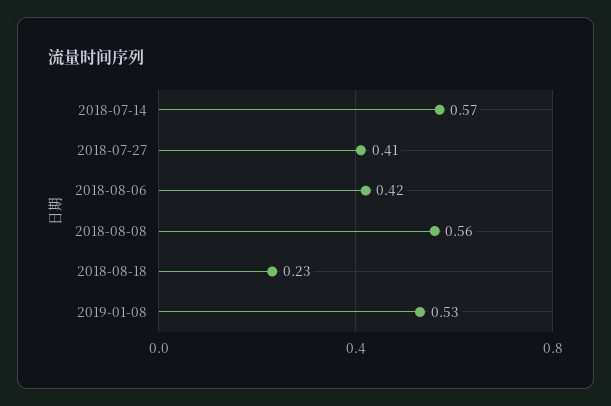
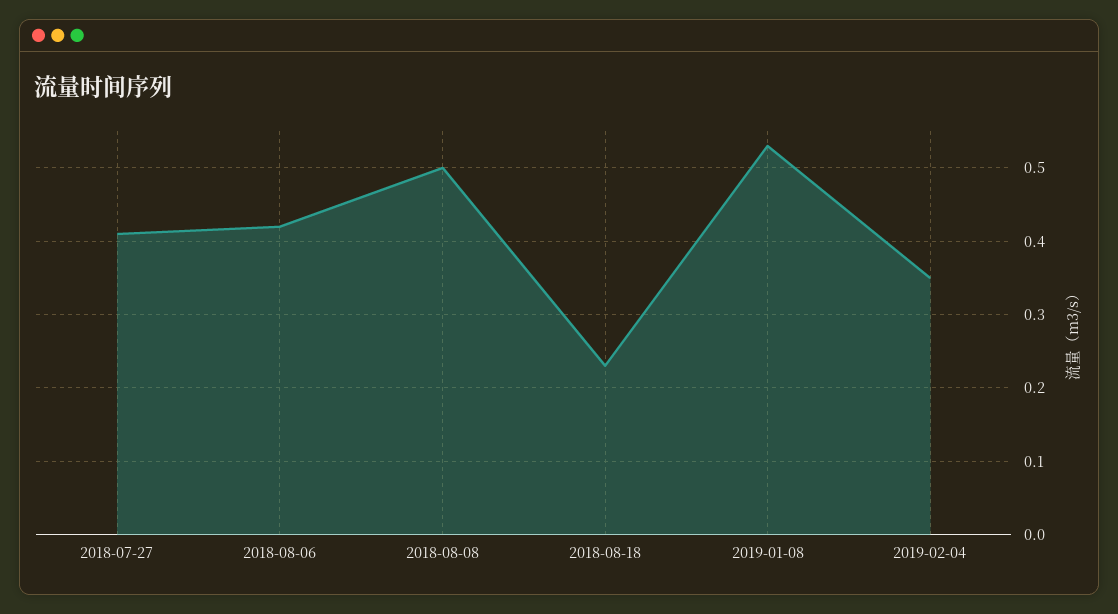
2018-07-14: 0.57 -> none
2018-08-08: 0.56 -> 0.5
2019-02-04: none -> 0.35

